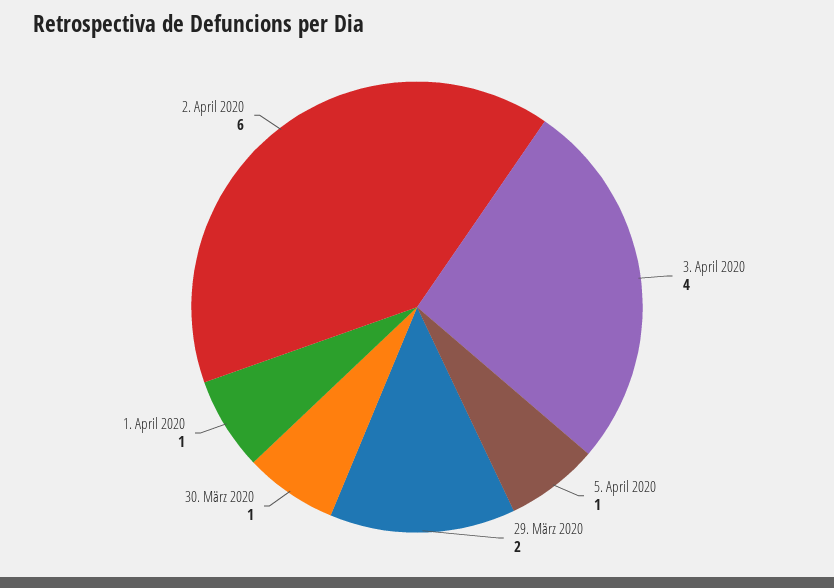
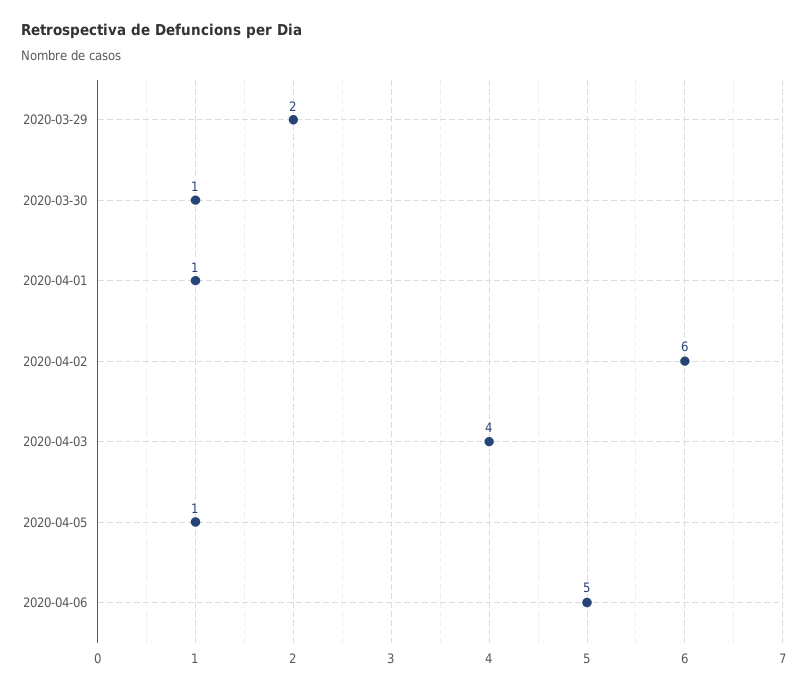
2020-04-06: none -> 5

